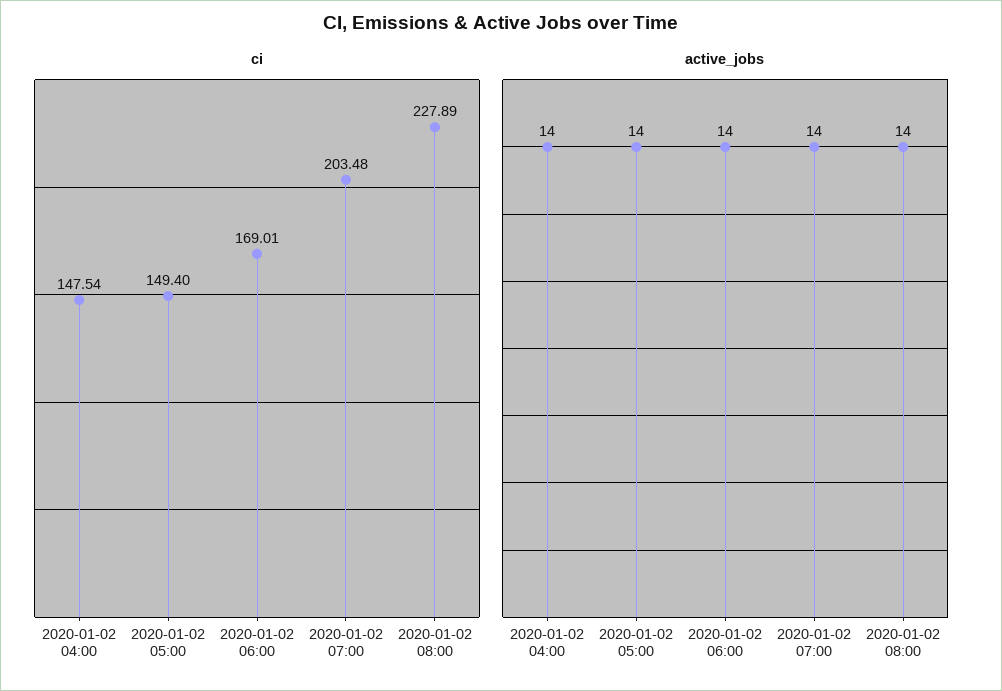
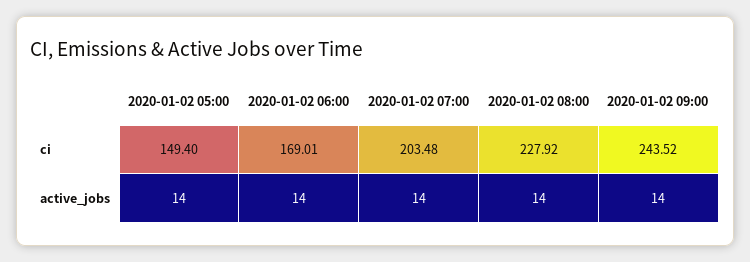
ci, 2020-01-02 04:00: 147.54 -> none
ci, 2020-01-02 08:00: 227.89 -> 227.92
active_jobs, 2020-01-02 04:00: 14 -> none
ci, 2020-01-02 09:00: none -> 243.52
active_jobs, 2020-01-02 09:00: none -> 14

